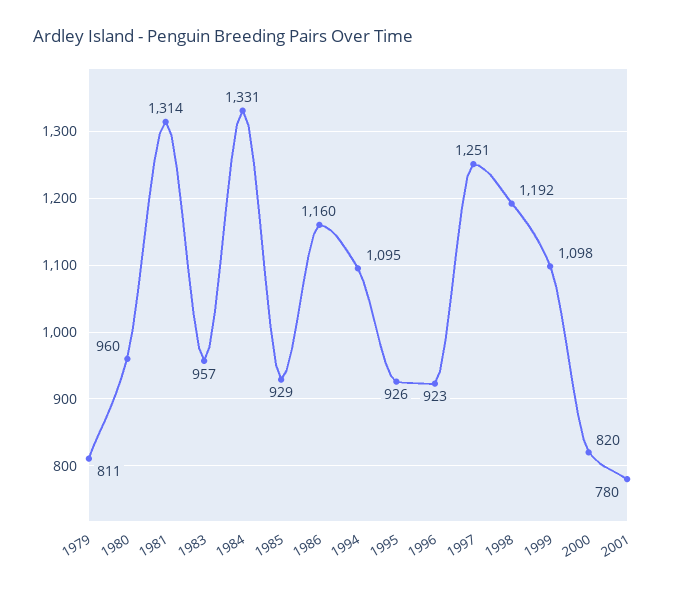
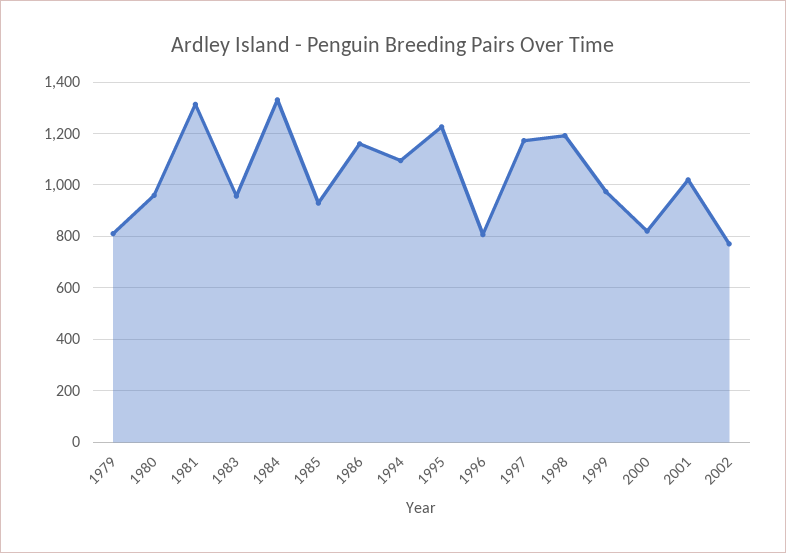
1995: 926 -> 1225
1996: 923 -> 800
1997: 1251 -> 1175
1999: 1098 -> 975
2001: 780 -> 1025
2002: none -> 775

